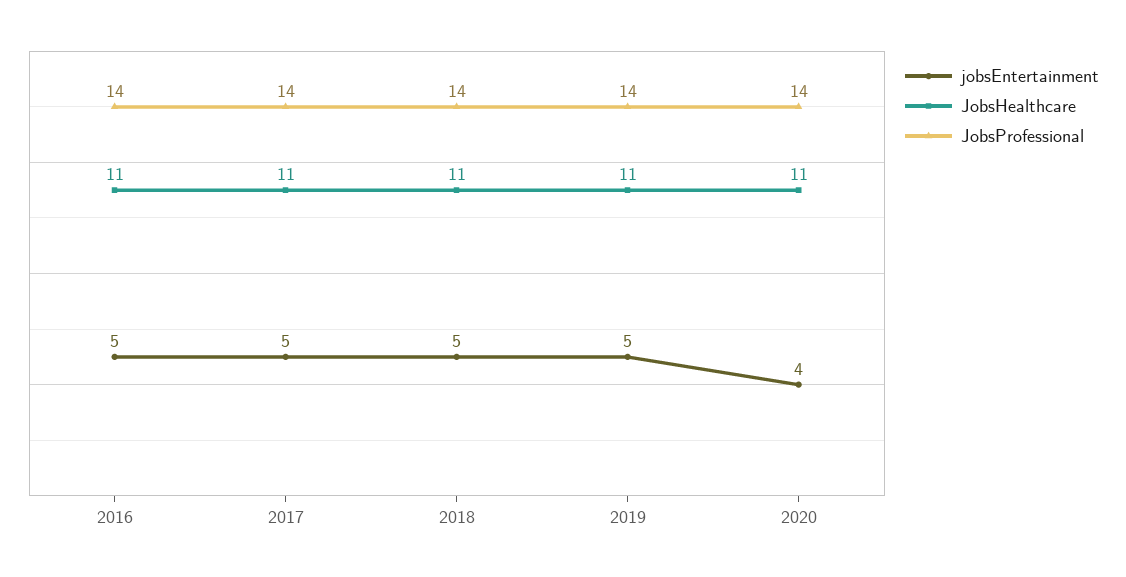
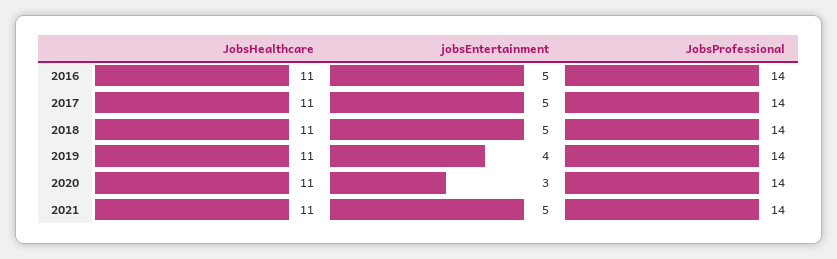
jobsEntertainment, 2019: 5 -> 4
jobsEntertainment, 2020: 4 -> 3
JobsHealthcare, 2021: none -> 11
jobsEntertainment, 2021: none -> 5
JobsProfessional, 2021: none -> 14

